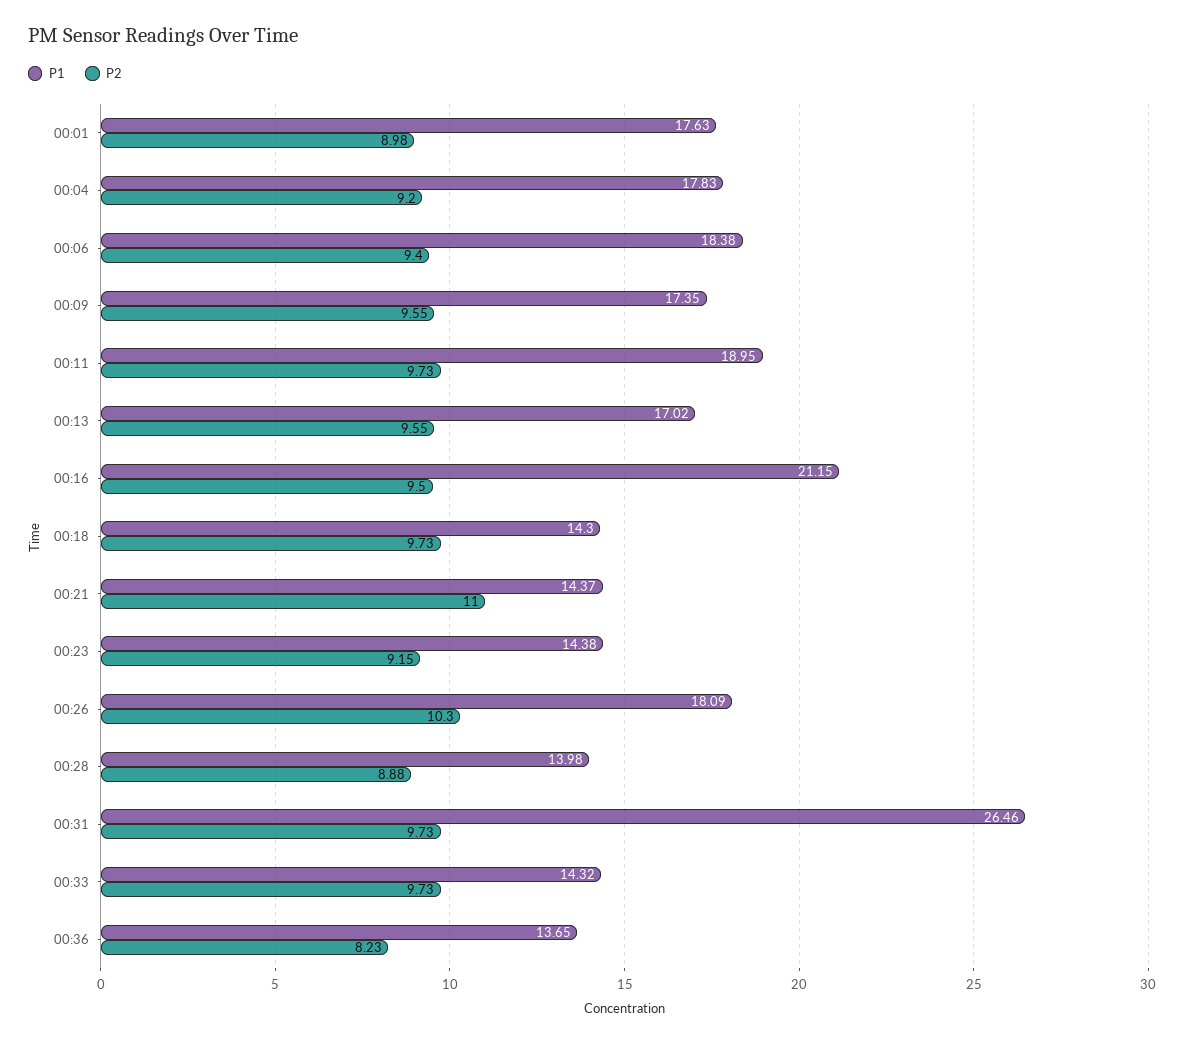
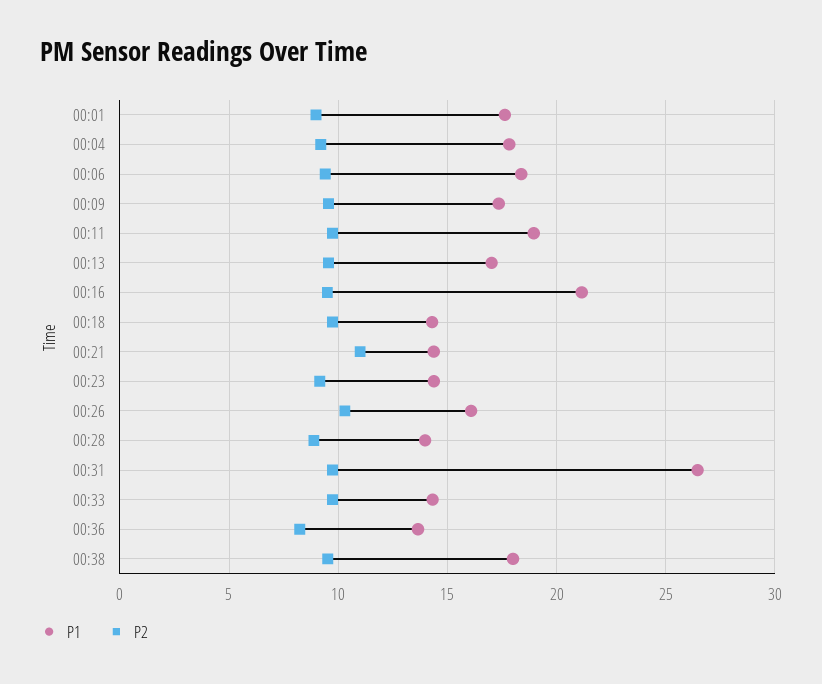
P1, 00:26: 18.09 -> 16
P1, 00:38: none -> 18
P2, 00:38: none -> 9.5

